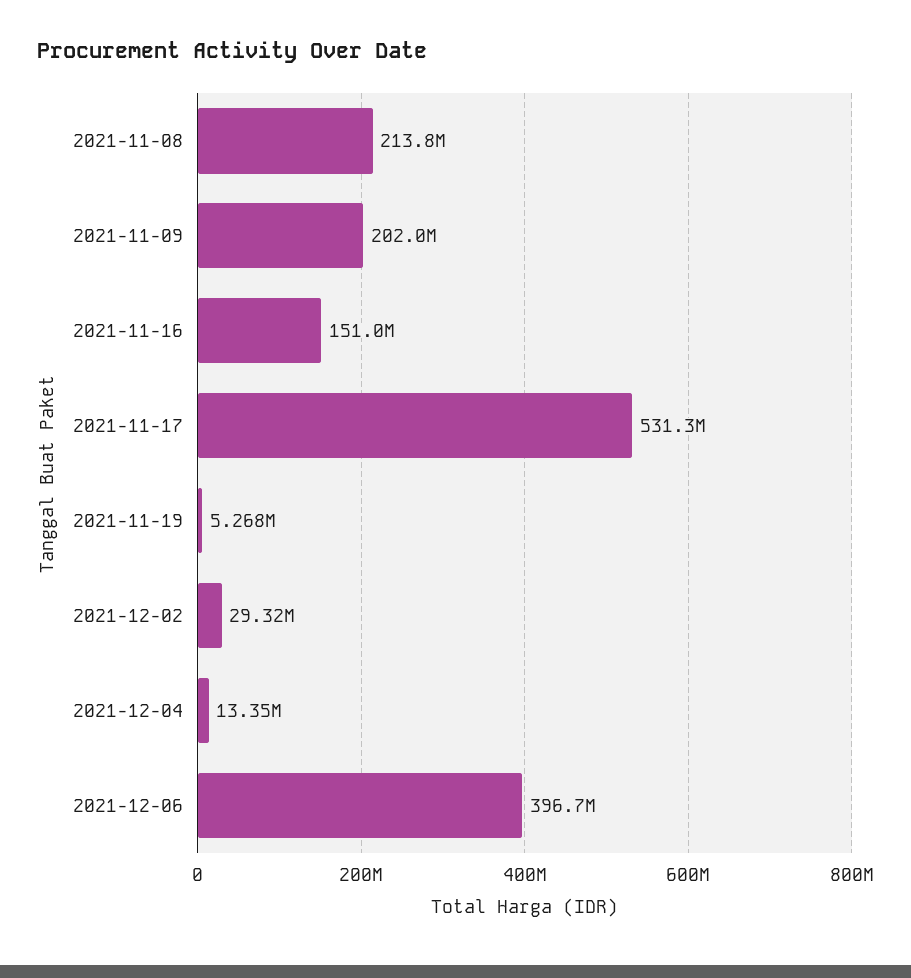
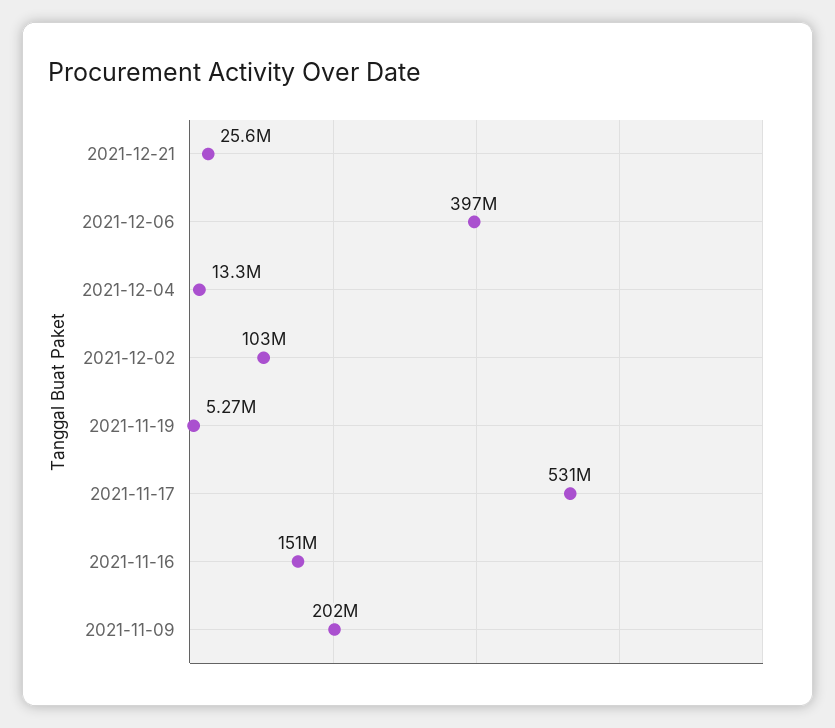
2021-11-08: 213800000 -> none
2021-12-02: 29320000 -> 103000000
2021-12-21: none -> 25600000

